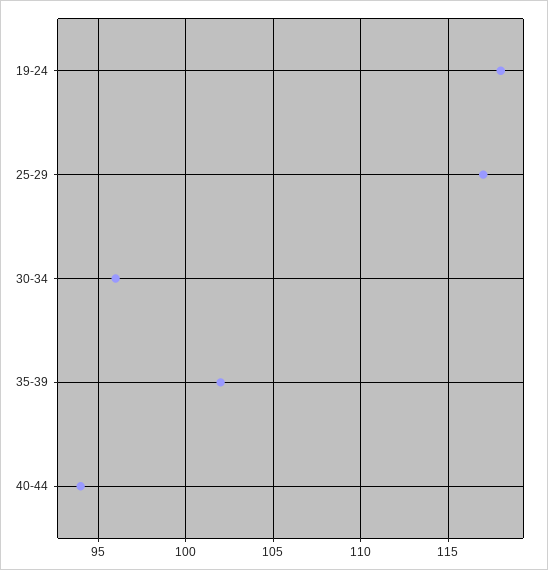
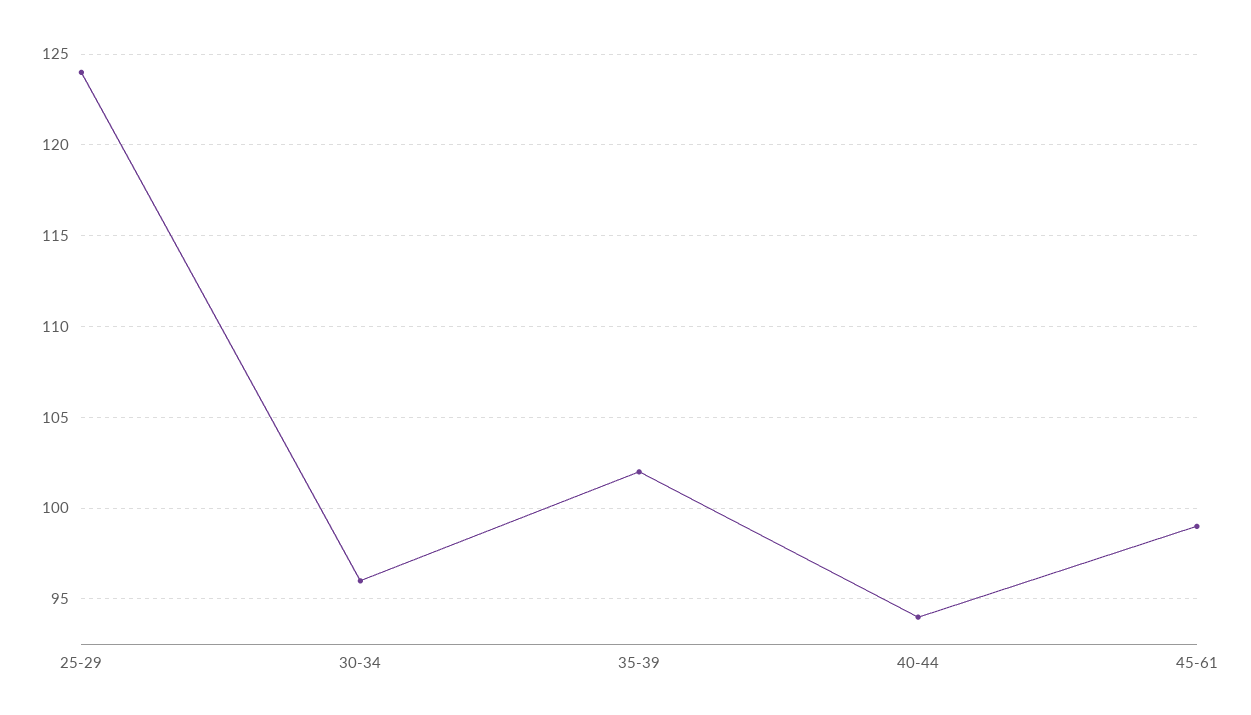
19-24: 118 -> none
25-29: 117 -> 124
45-61: none -> 99

